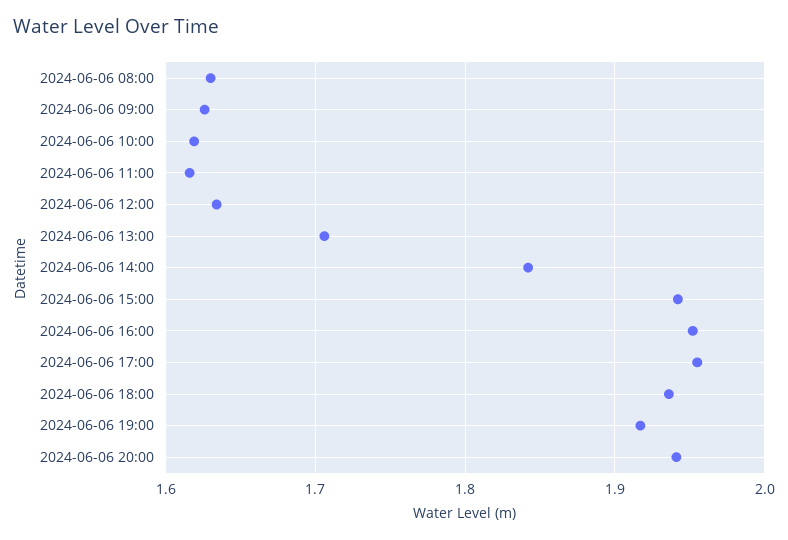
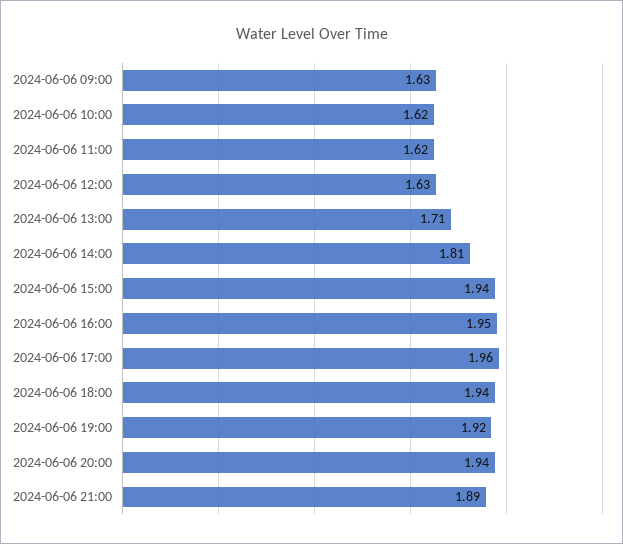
2024-06-06 08:00: 1.63 -> none
2024-06-06 14:00: 1.84 -> 1.81
2024-06-06 21:00: none -> 1.89

